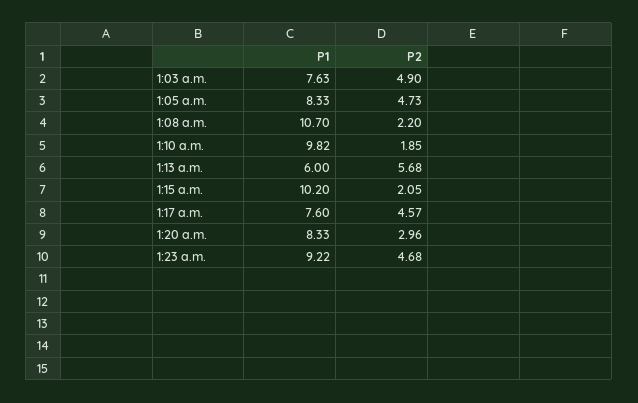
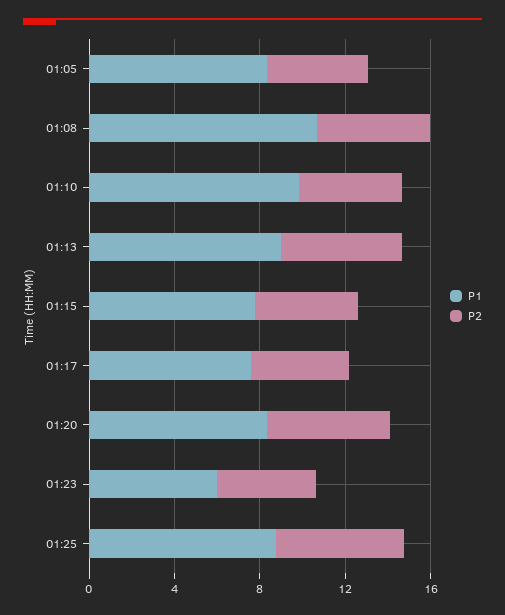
P1, 1:03 a.m.: 7.63 -> none
P2, 1:03 a.m.: 4.9 -> none
P2, 1:08 a.m.: 2.2 -> 5
P2, 1:10 a.m.: 1.85 -> 5
P1, 1:13 a.m.: 6 -> 9
P1, 1:15 a.m.: 10.2 -> 8
P2, 1:15 a.m.: 2.05 -> 5
P2, 1:20 a.m.: 2.96 -> 6
P1, 1:23 a.m.: 9.22 -> 6
P1, 01:25: none -> 9
P2, 01:25: none -> 6

